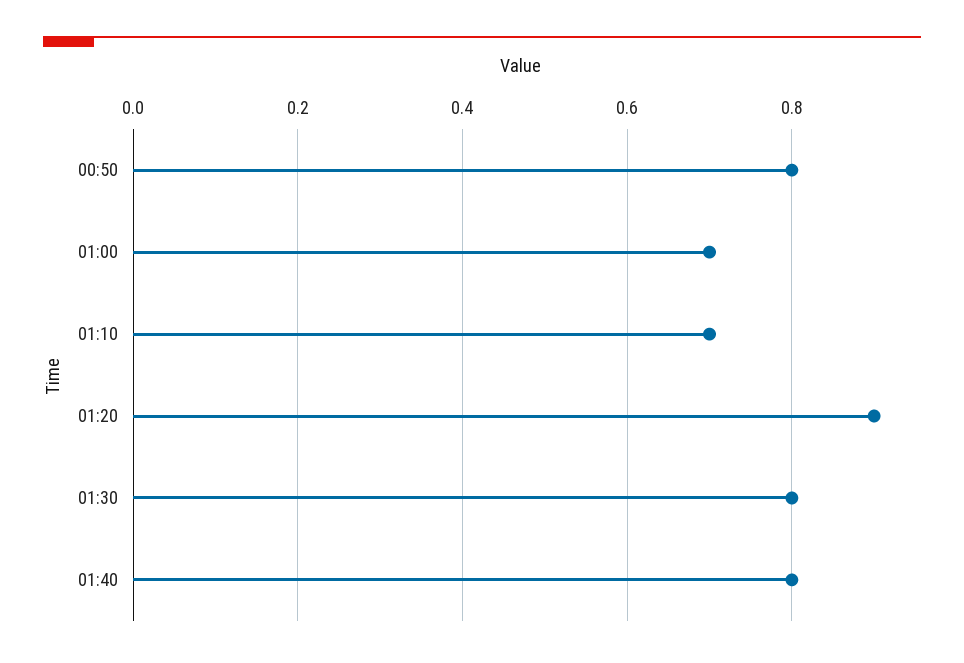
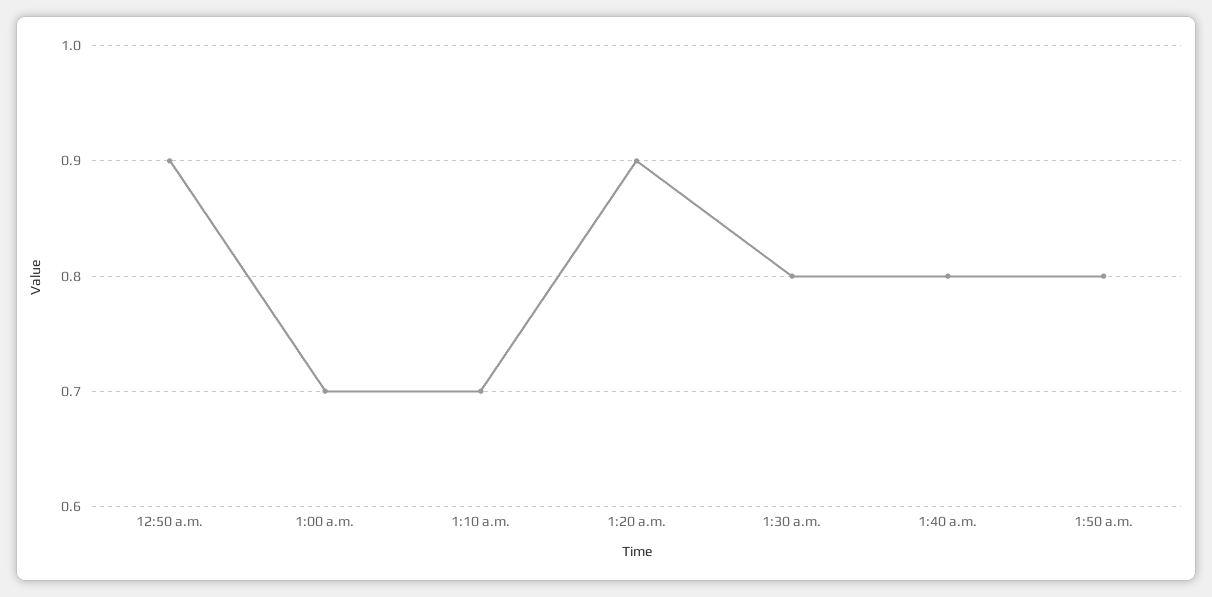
00:50: 0.8 -> 0.9
1:50 a.m.: none -> 0.8

